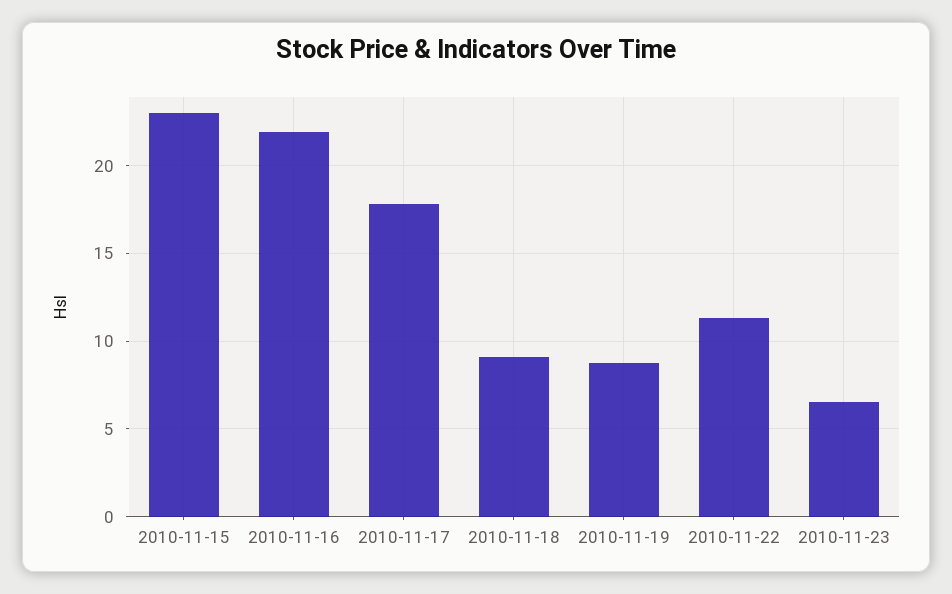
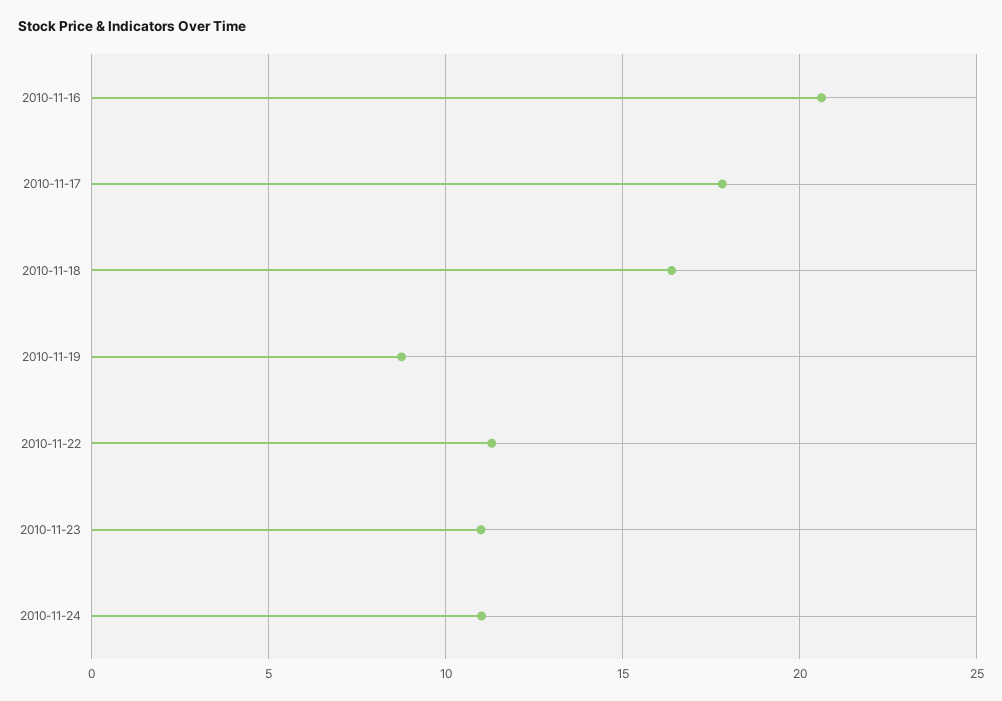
2010-11-15: 23 -> none
2010-11-16: 22 -> 20.5
2010-11-18: 9 -> 16.5
2010-11-23: 6.5 -> 11
2010-11-24: none -> 11

